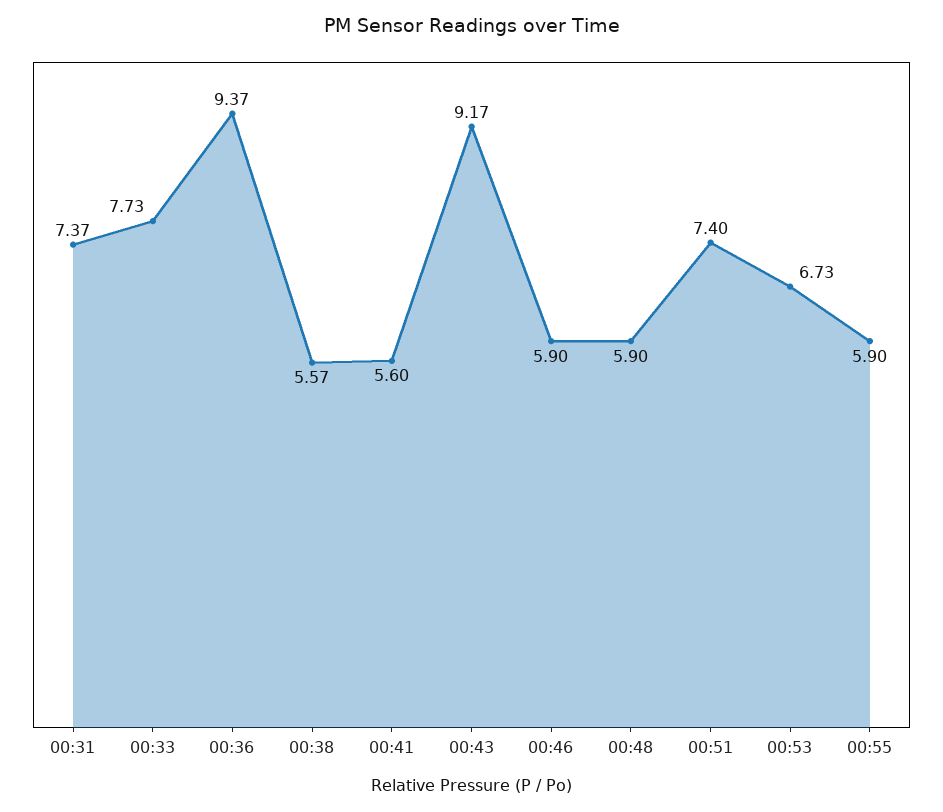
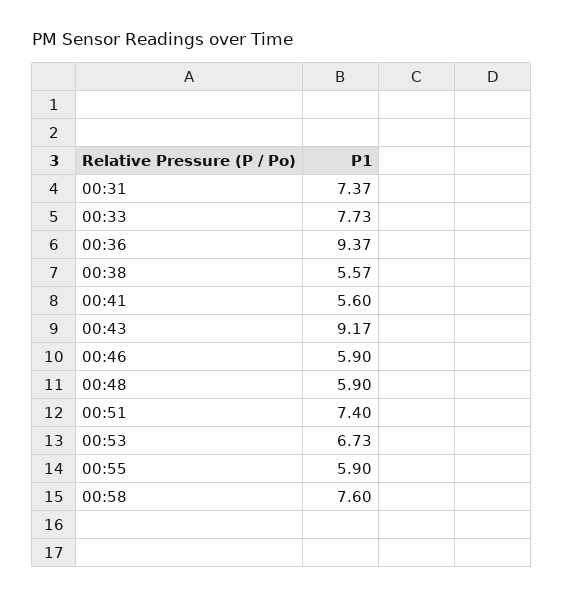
00:58: none -> 7.6

